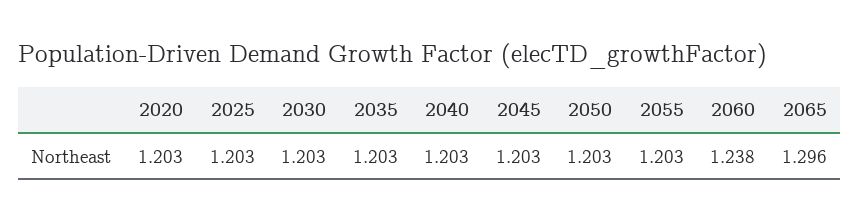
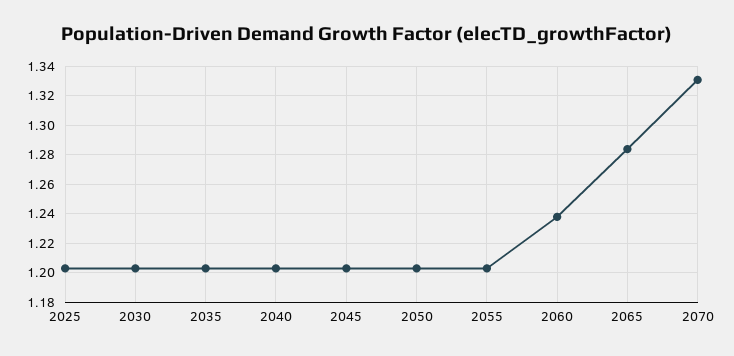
2020: 1.203 -> none
2065: 1.296 -> 1.285
2070: none -> 1.33

